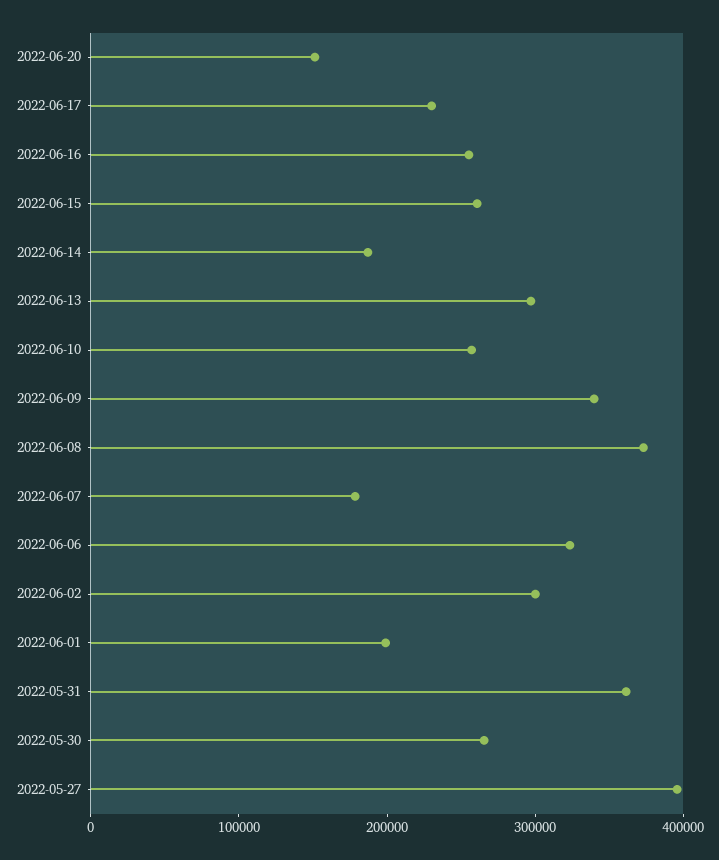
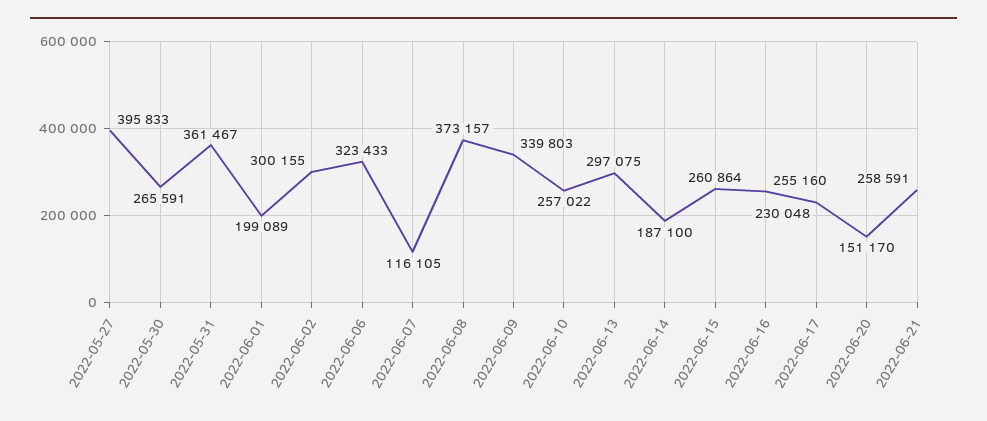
2022-06-07: 180000 -> 116105
2022-06-21: none -> 258591

